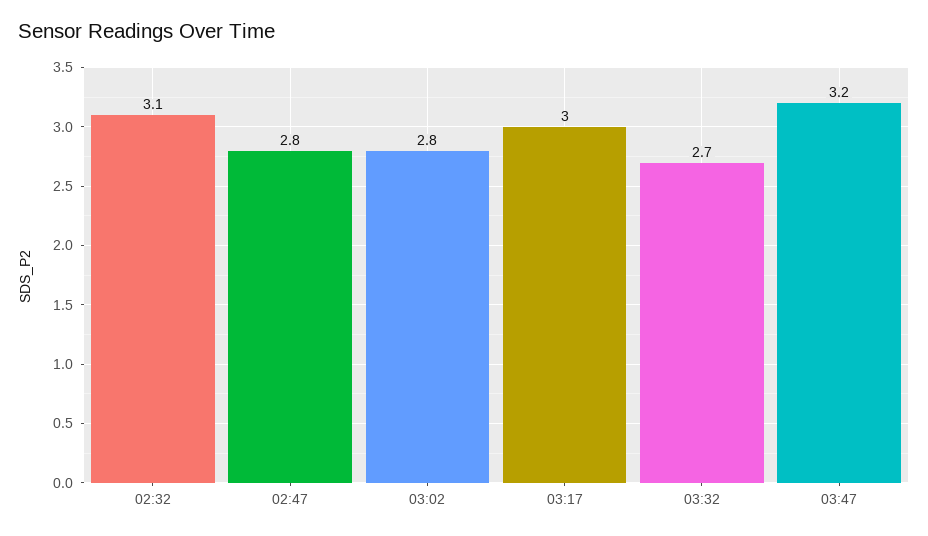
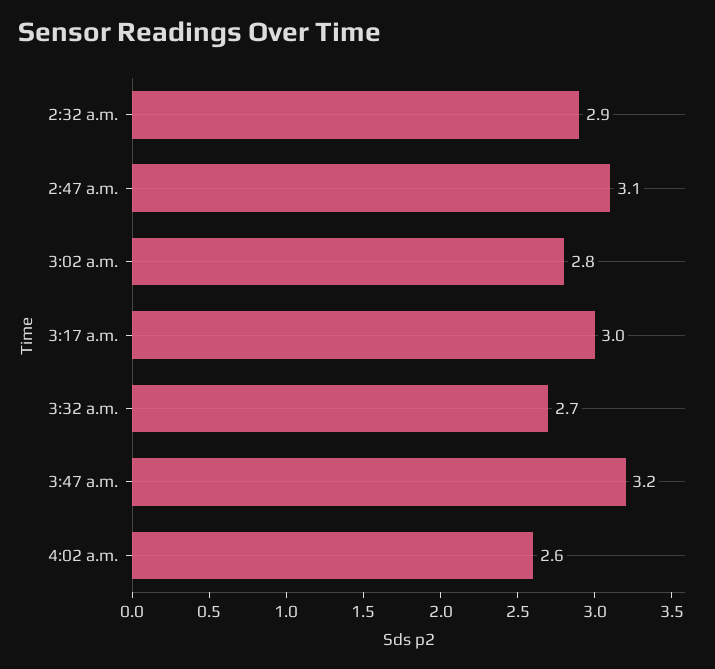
02:32: 3.1 -> 2.9
02:47: 2.8 -> 3.1
4:02 a.m.: none -> 2.6

